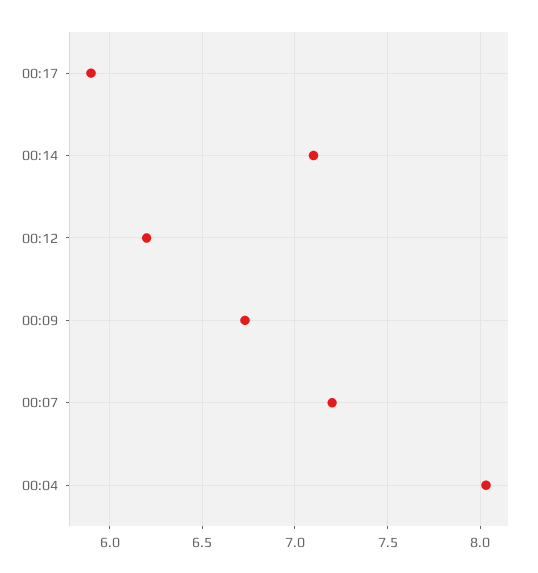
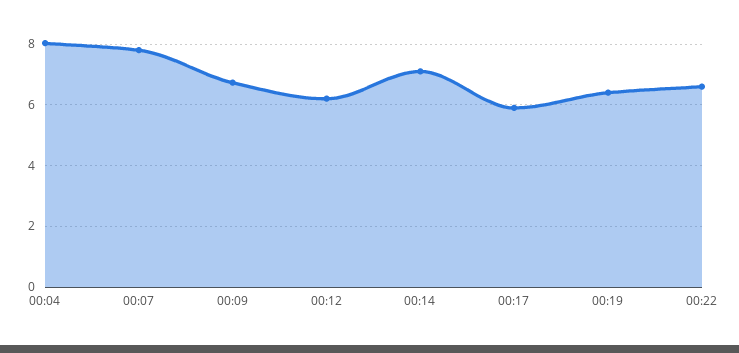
00:07: 7.2 -> 7.8
00:19: none -> 6.4
00:22: none -> 6.6

